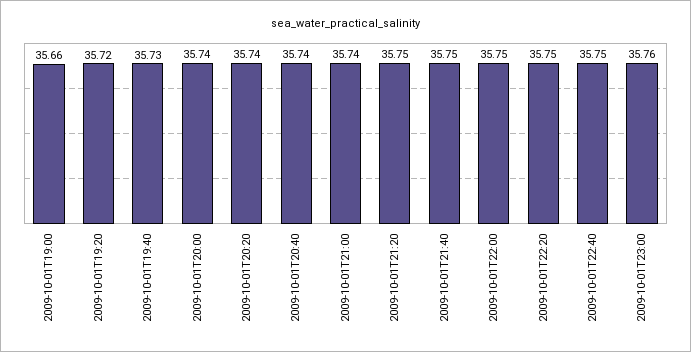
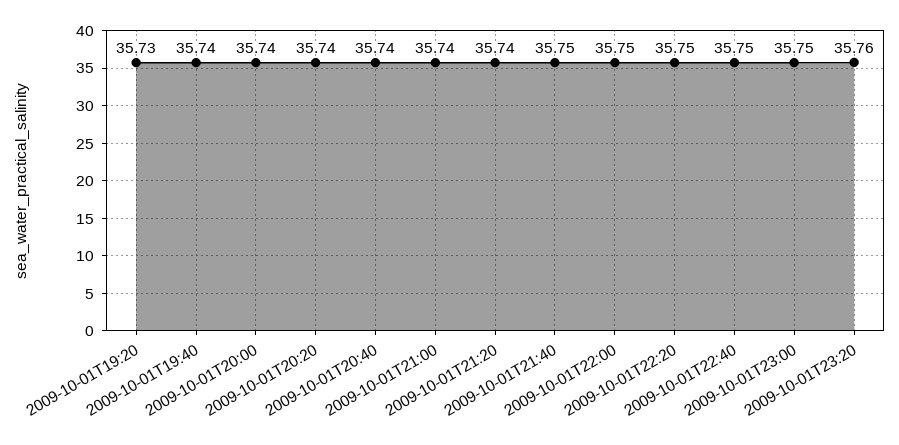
2009-10-01T19:00: 35.66 -> none
2009-10-01T19:20: 35.72 -> 35.73
2009-10-01T19:40: 35.73 -> 35.74
2009-10-01T21:20: 35.75 -> 35.74
2009-10-01T23:00: 35.76 -> 35.75
2009-10-01T23:20: none -> 35.76

